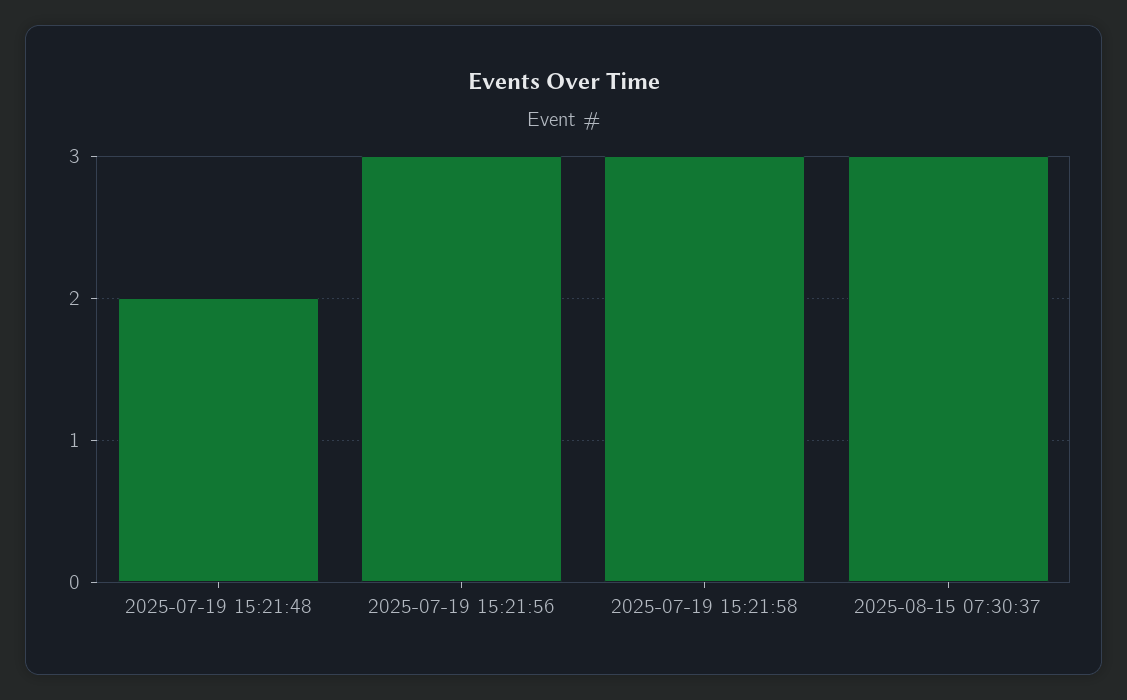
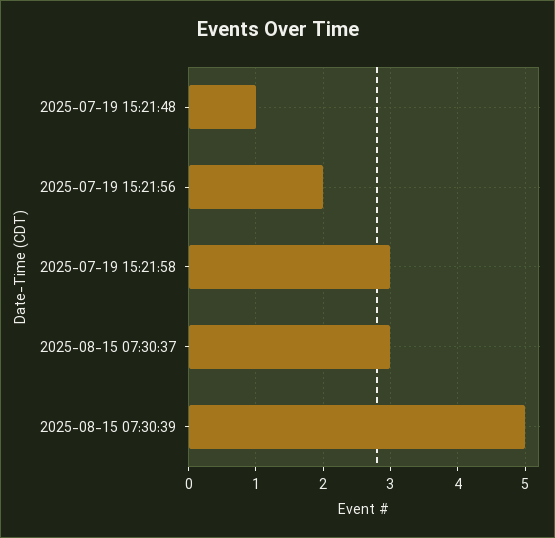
2025-07-19 15:21:48: 2 -> 1
2025-07-19 15:21:56: 3 -> 2
2025-08-15 07:30:39: none -> 5

